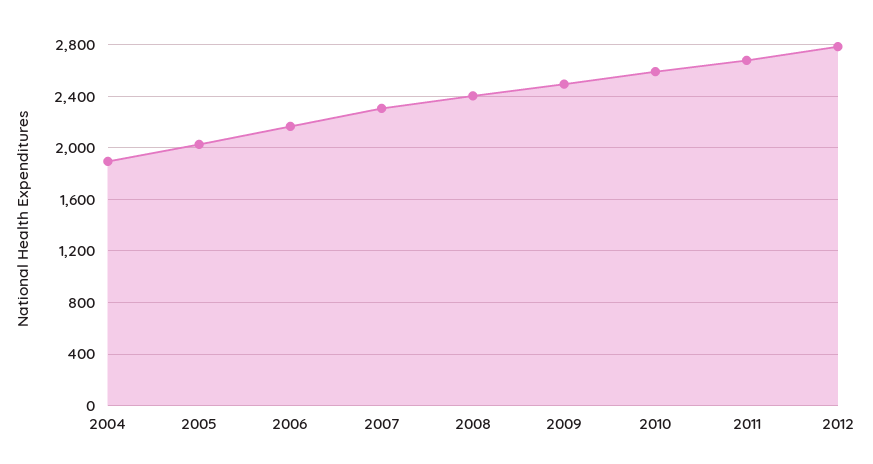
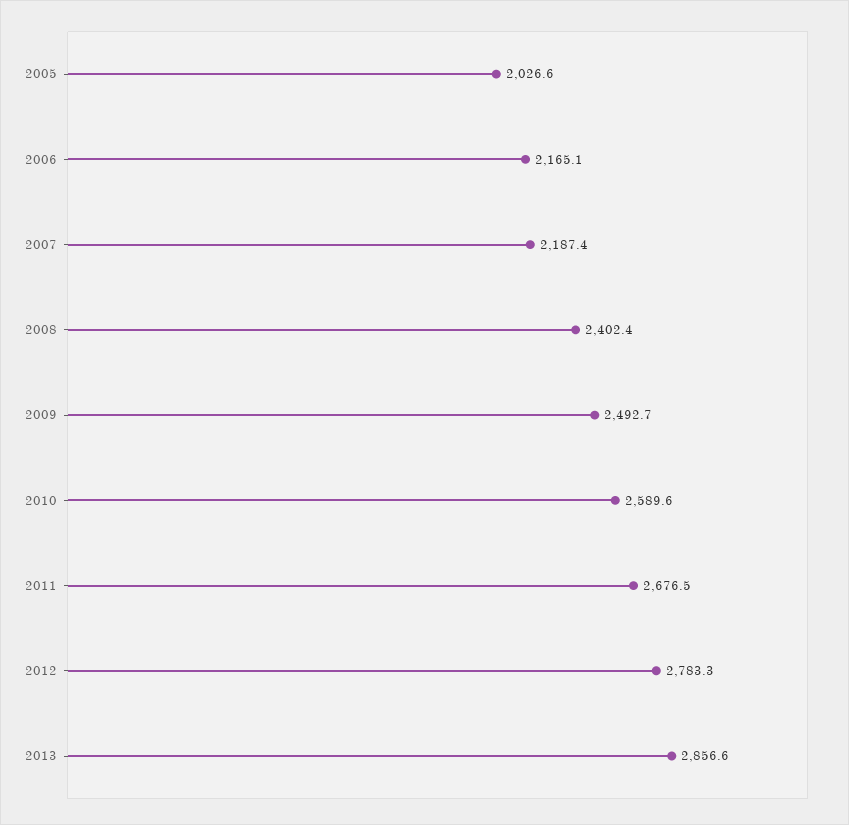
2004: 1900 -> none
2007: 2300 -> 2187.4
2013: none -> 2856.6

